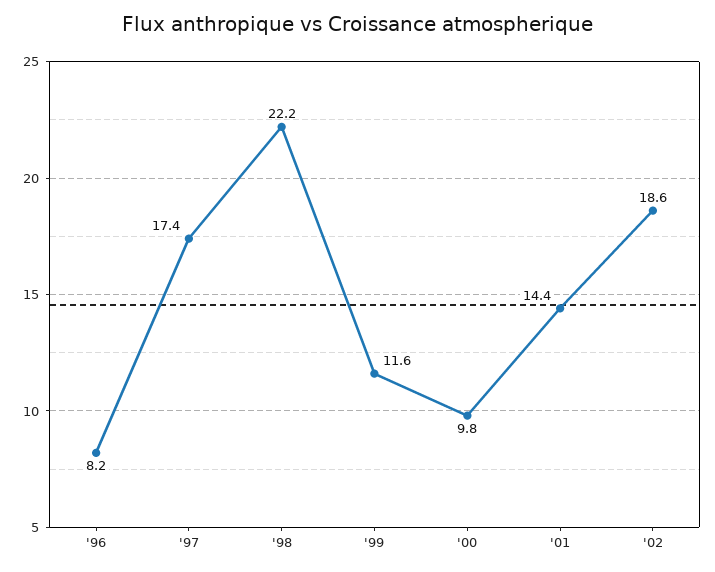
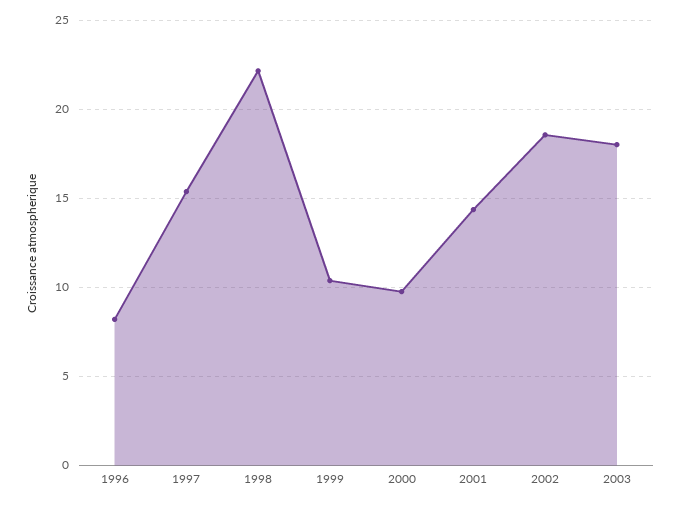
'97: 17.4 -> 15.5
'99: 11.6 -> 10.5
2003: none -> 18

